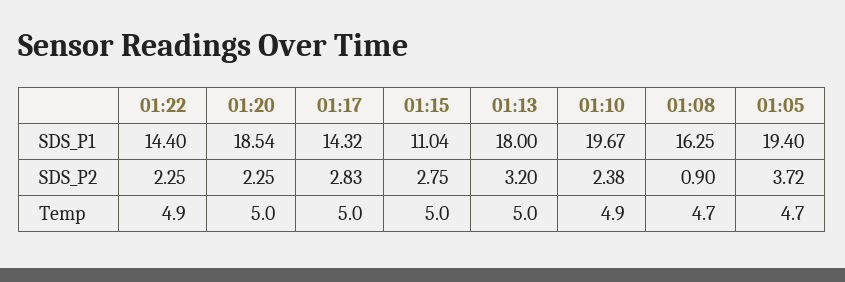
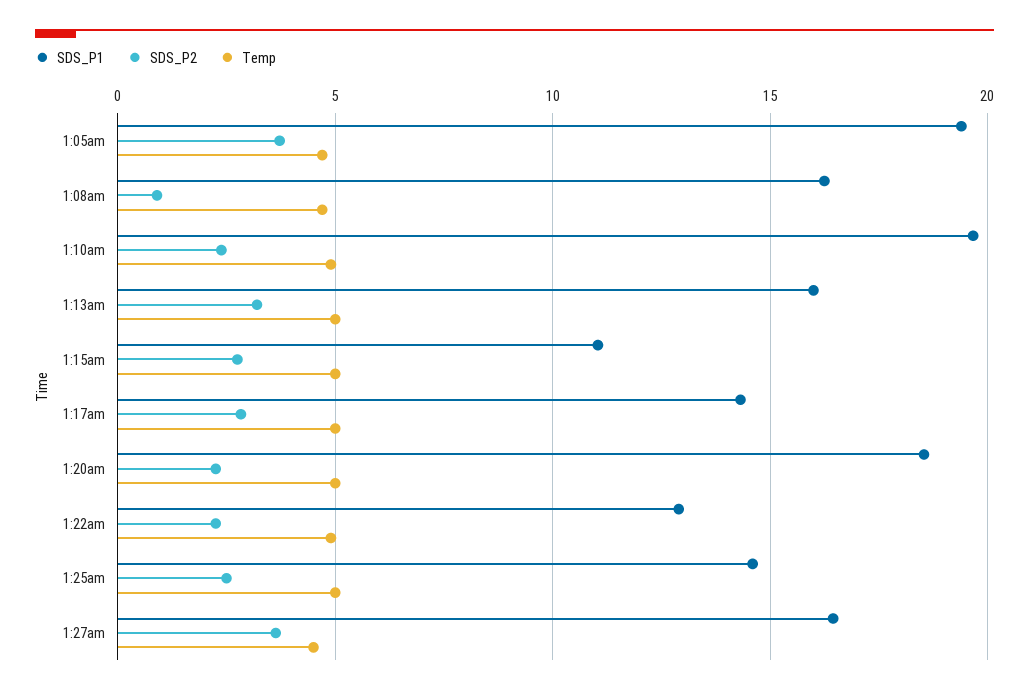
SDS_P1, 01:22: 14.4 -> 13
SDS_P1, 01:13: 18 -> 16
SDS_P1, 1:25am: none -> 14.5
SDS_P2, 1:25am: none -> 2.5
Temp, 1:25am: none -> 5
SDS_P1, 1:27am: none -> 16.5
SDS_P2, 1:27am: none -> 3.5
Temp, 1:27am: none -> 4.5

